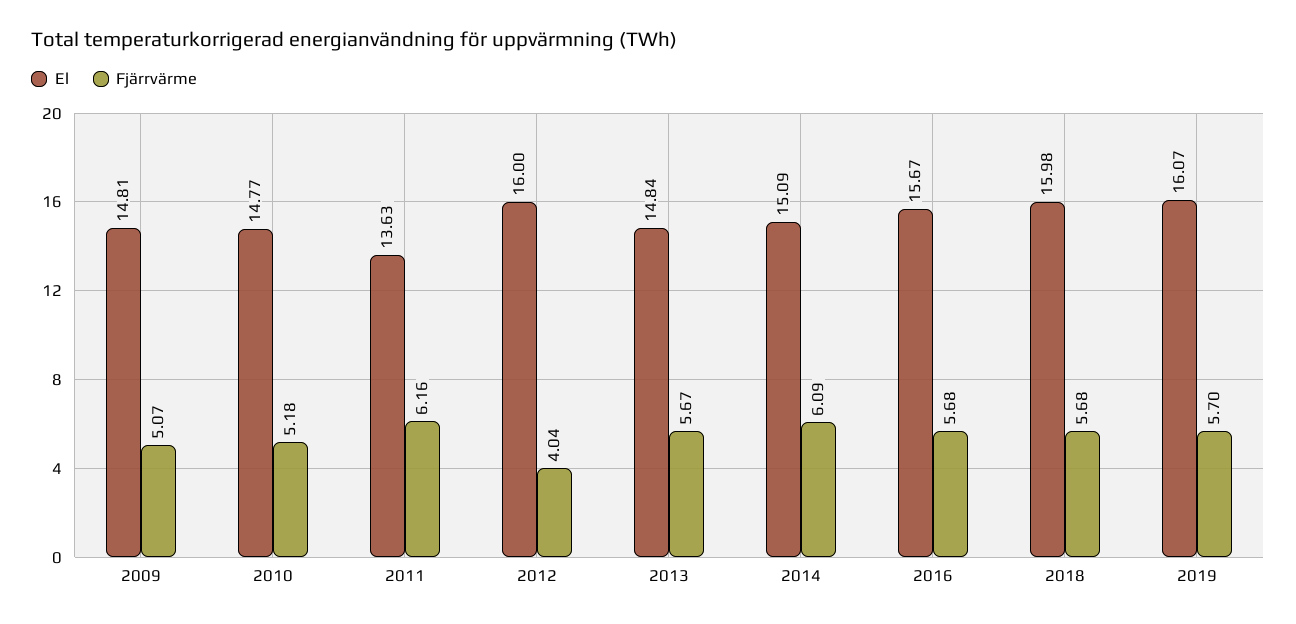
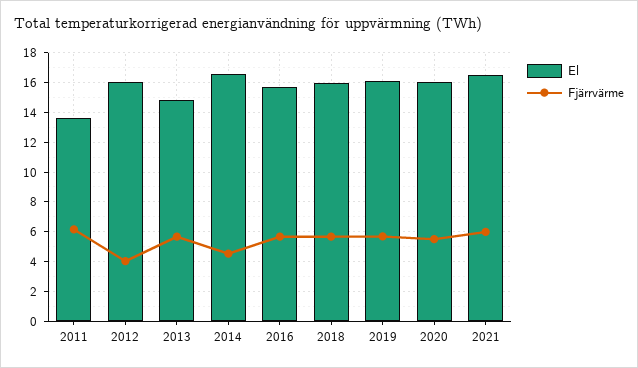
El, 2009: 14.81 -> none
Fjärrvärme, 2009: 5.07 -> none
El, 2010: 14.77 -> none
Fjärrvärme, 2010: 5.18 -> none
El, 2014: 15.09 -> 16.5
Fjärrvärme, 2014: 6.09 -> 4.5
El, 2020: none -> 16
Fjärrvärme, 2020: none -> 5.5
El, 2021: none -> 16.5
Fjärrvärme, 2021: none -> 6

